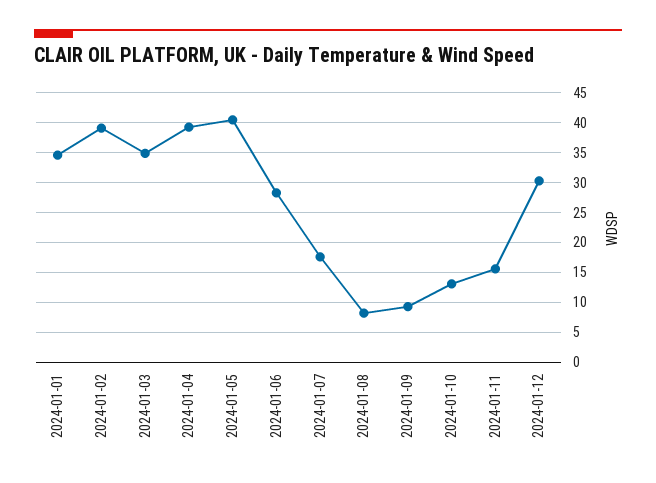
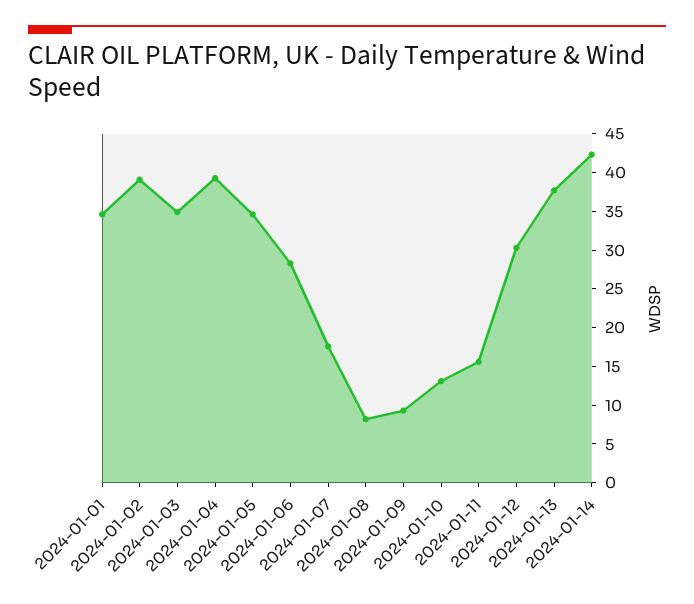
2024-01-05: 40 -> 35
2024-01-13: none -> 37.5
2024-01-14: none -> 42.5

